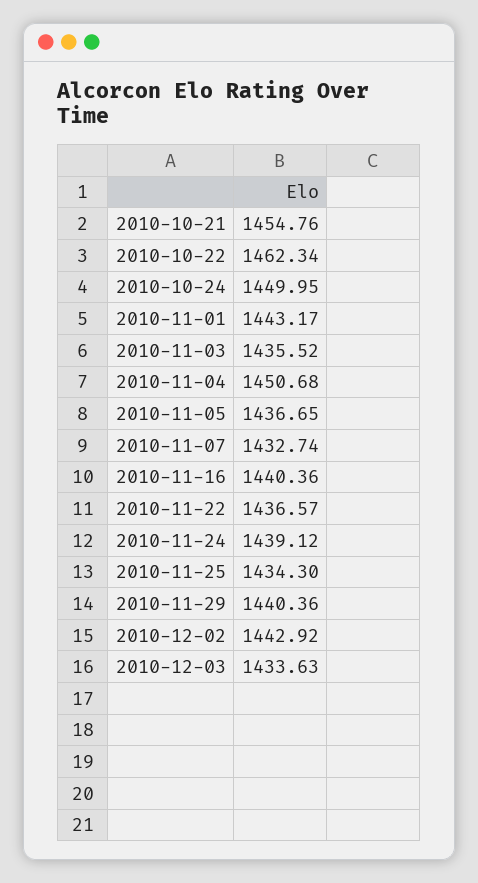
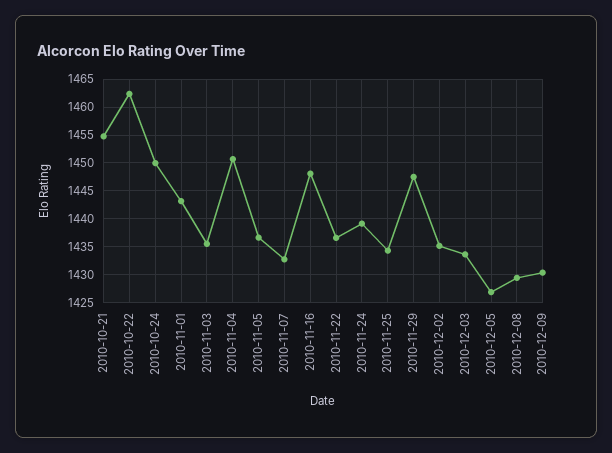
2010-11-16: 1440.36 -> 1447.5
2010-11-29: 1440.36 -> 1447.5
2010-12-02: 1442.92 -> 1435
2010-12-05: none -> 1427.5
2010-12-08: none -> 1430
2010-12-09: none -> 1430

